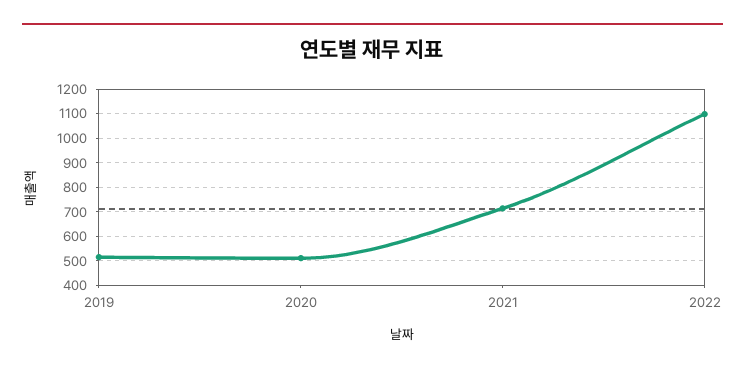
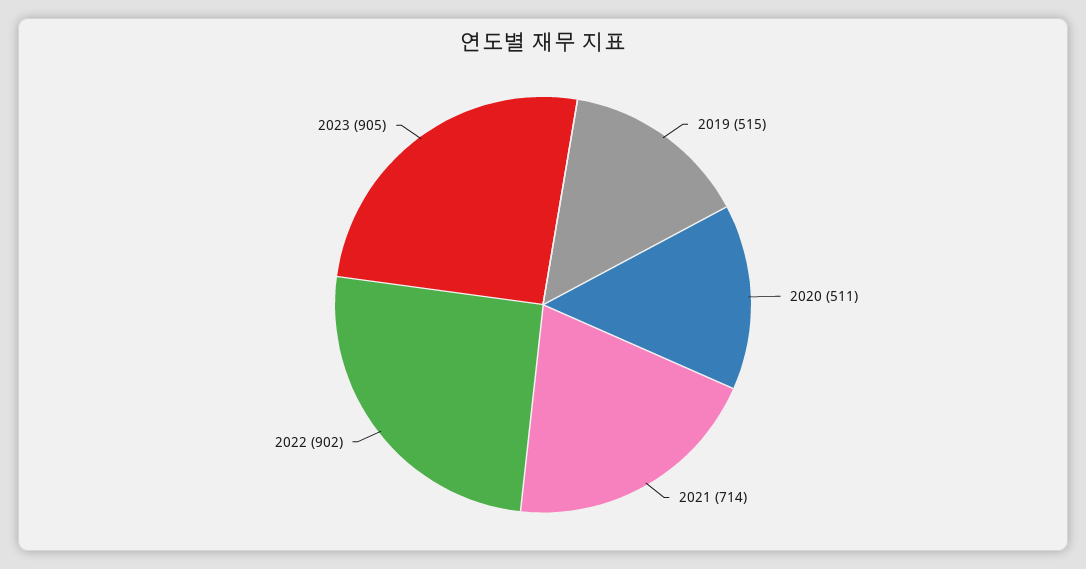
2022: 1100 -> 902
2023: none -> 905

